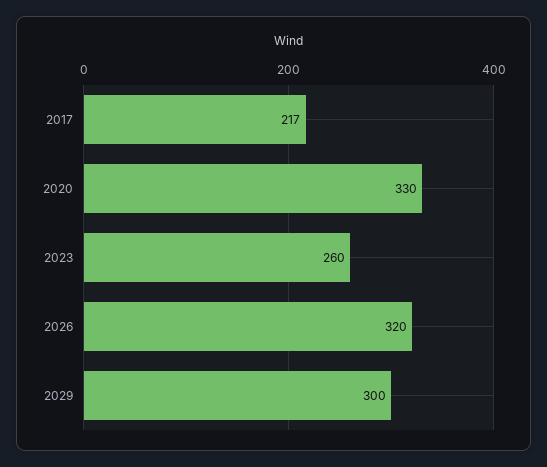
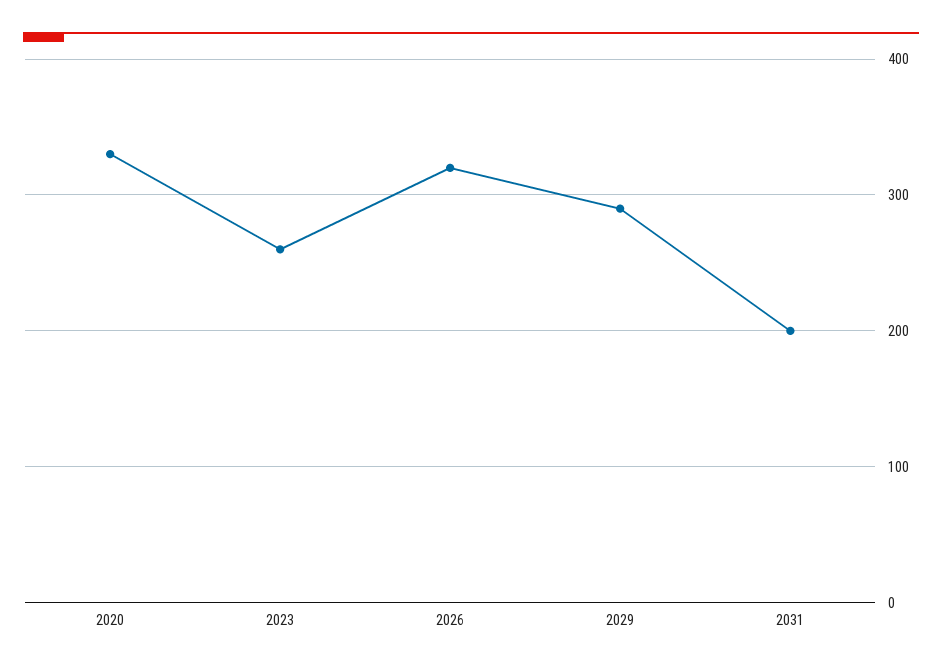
2017: 217 -> none
2029: 300 -> 290
2031: none -> 200

